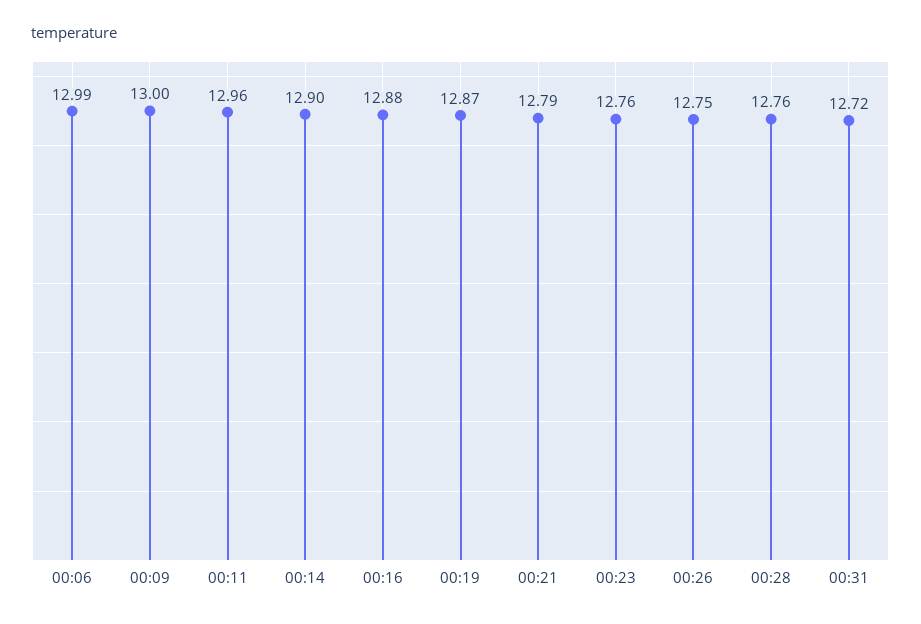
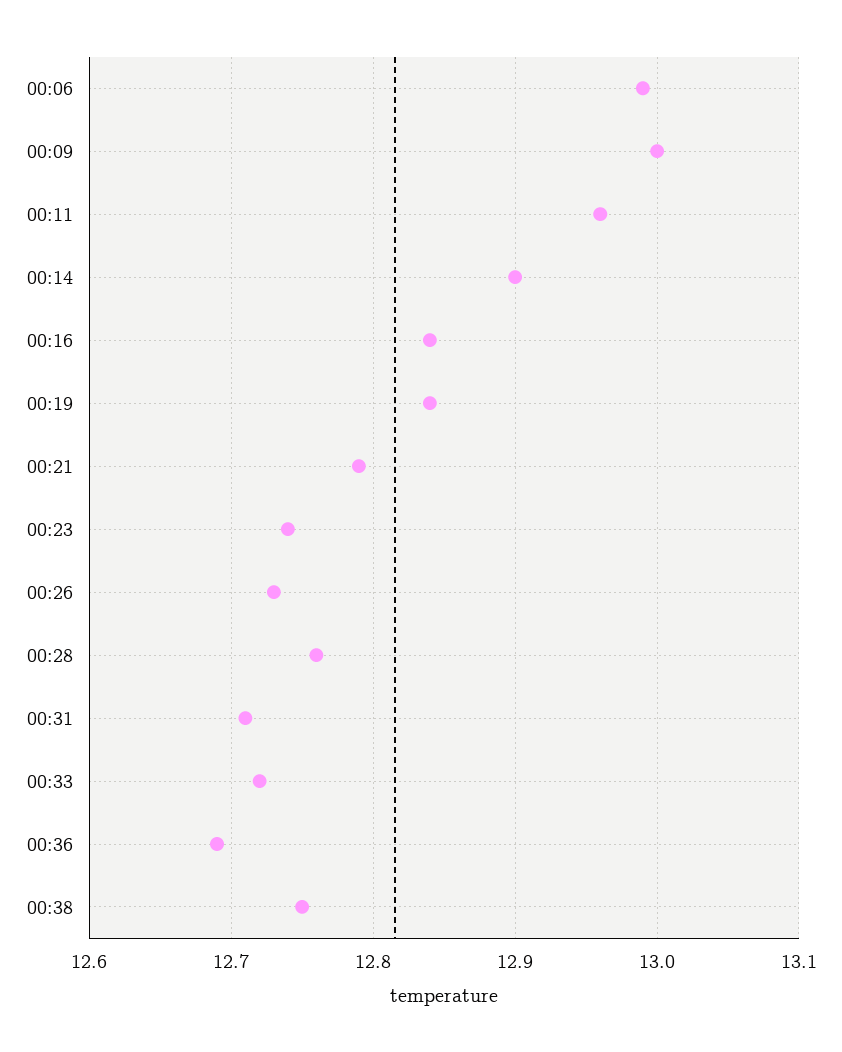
00:16: 12.88 -> 12.84
00:19: 12.87 -> 12.84
00:23: 12.76 -> 12.74
00:26: 12.75 -> 12.73
00:31: 12.72 -> 12.71
00:33: none -> 12.72
00:36: none -> 12.69
00:38: none -> 12.75

